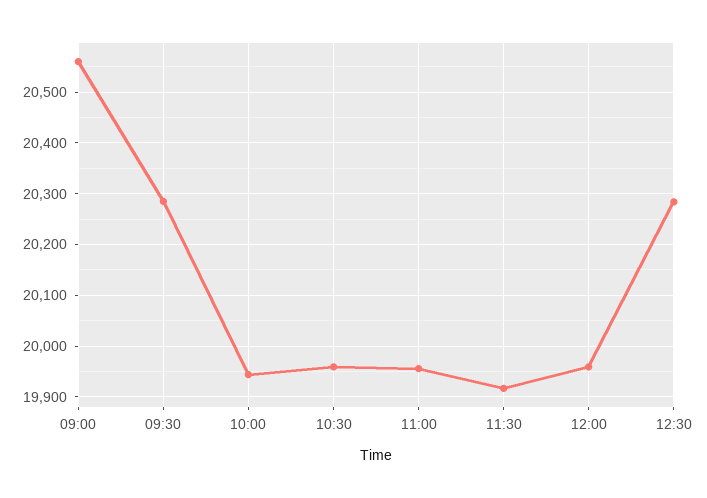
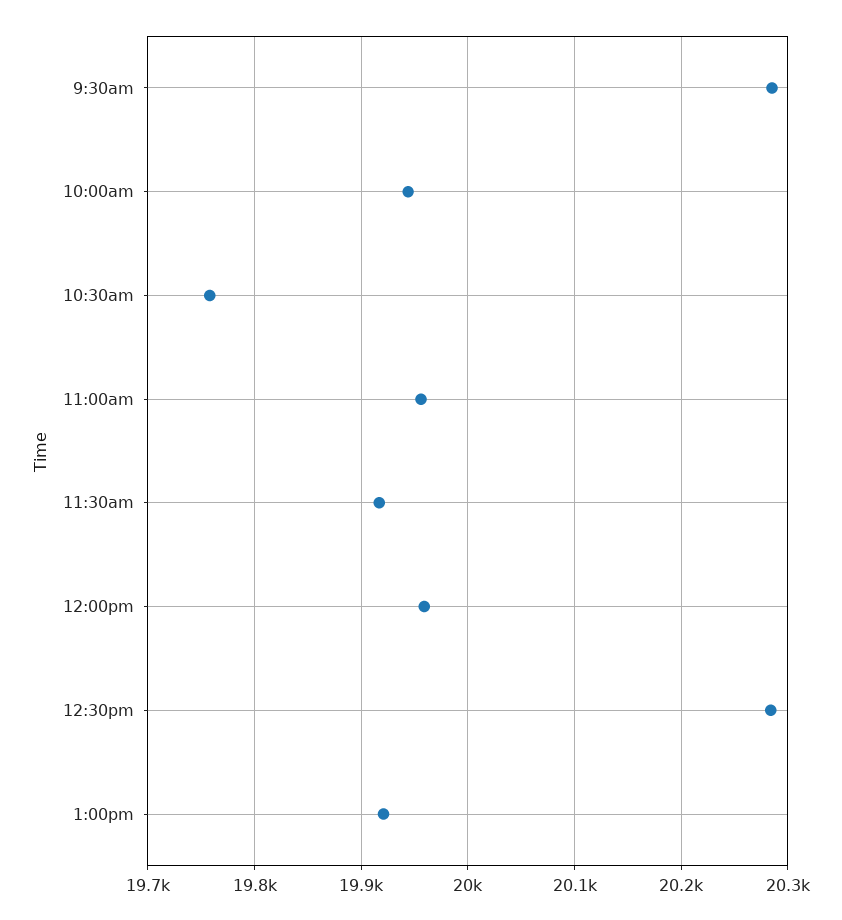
09:00: 20560 -> none
10:30: 19960 -> 19760
1:00pm: none -> 19920

